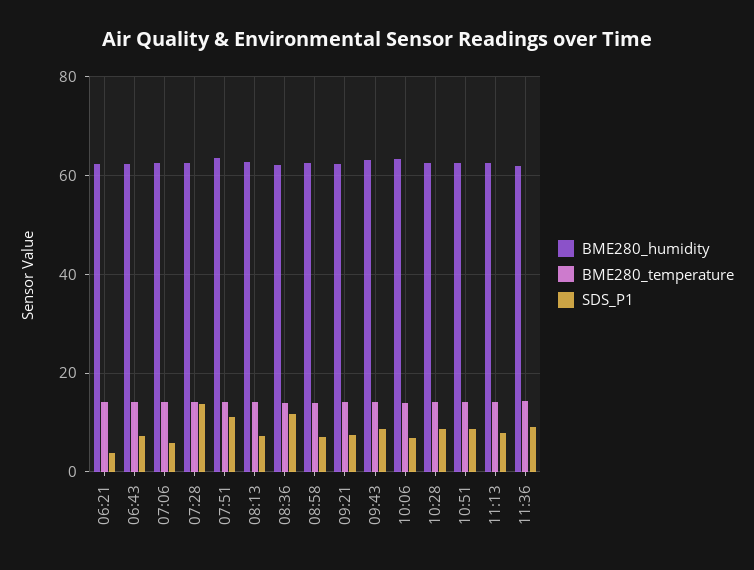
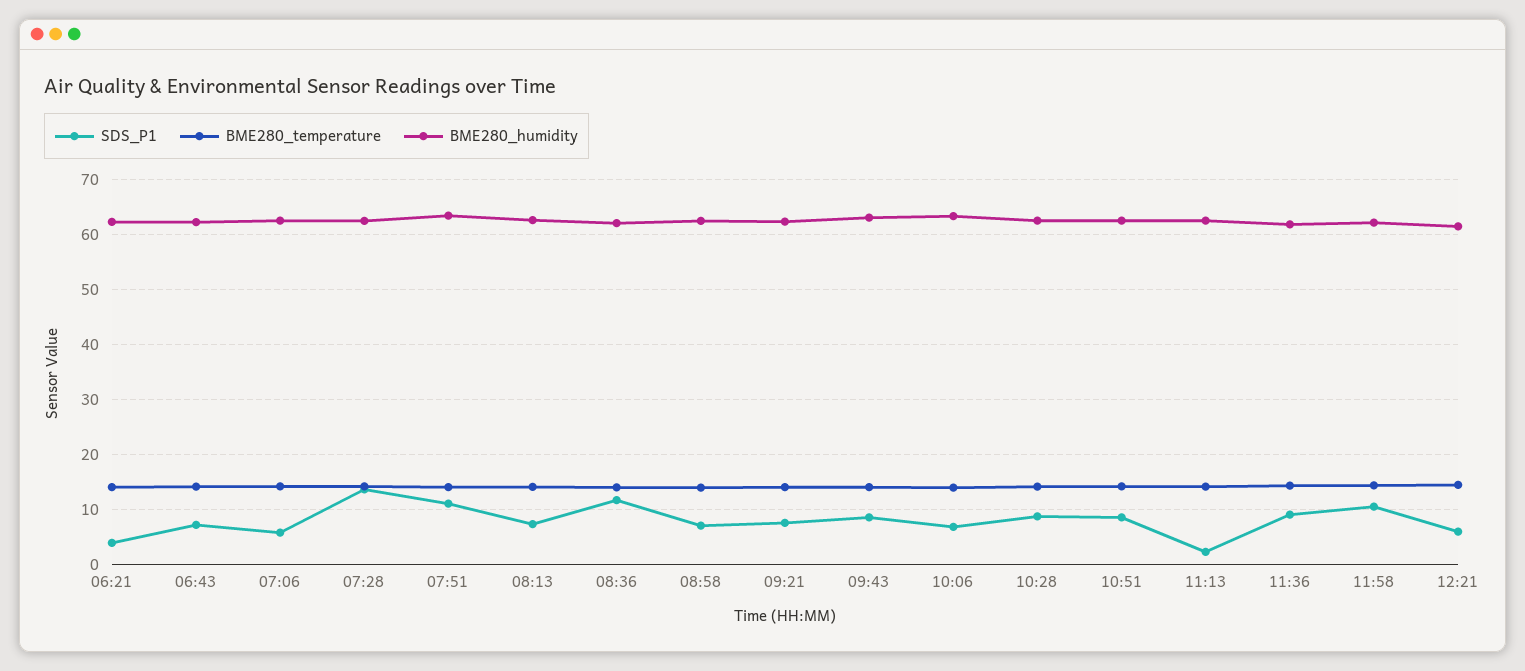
SDS_P1, 11:13: 8 -> 2
SDS_P1, 11:58: none -> 10
BME280_temperature, 11:58: none -> 14
BME280_humidity, 11:58: none -> 62
SDS_P1, 12:21: none -> 6
BME280_temperature, 12:21: none -> 14
BME280_humidity, 12:21: none -> 62

